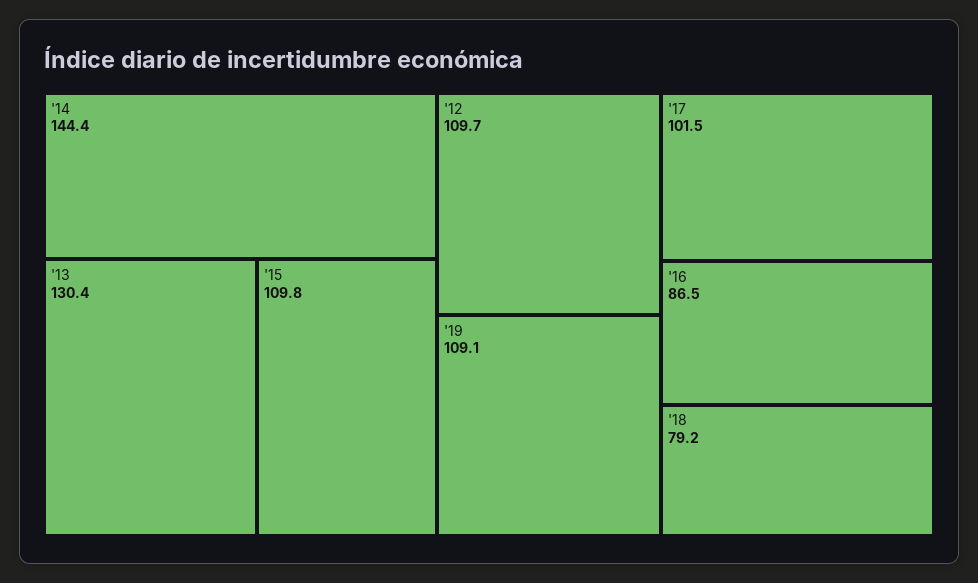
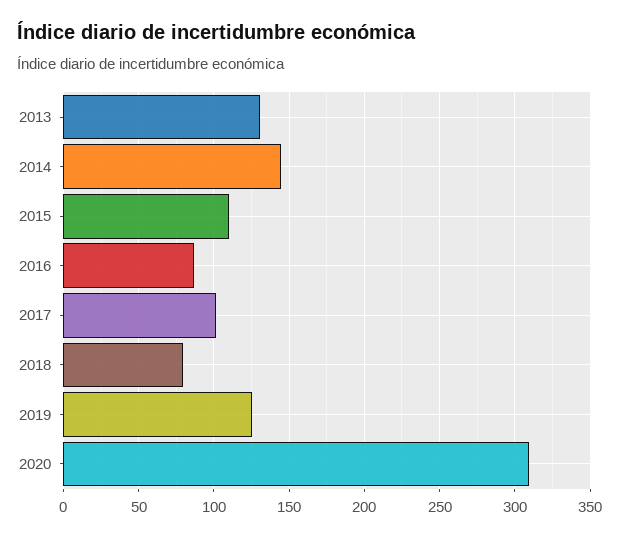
'12: 109.7 -> none
'19: 109.1 -> 125
2020: none -> 310

